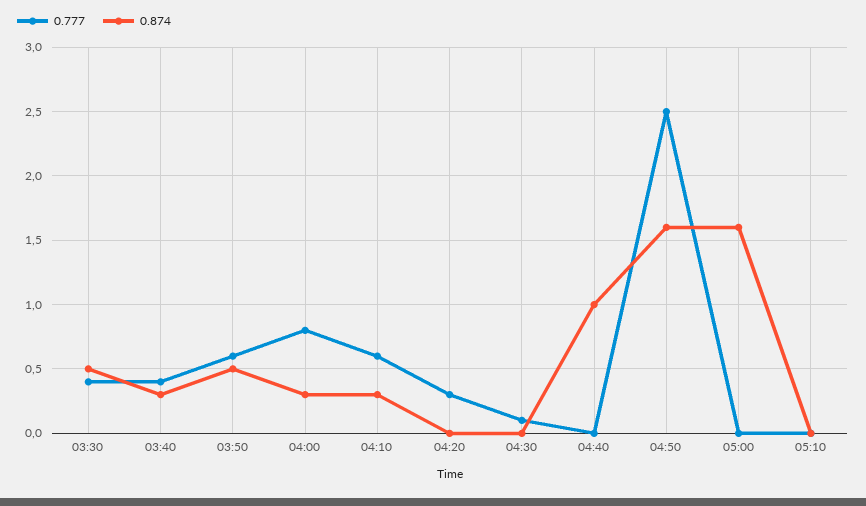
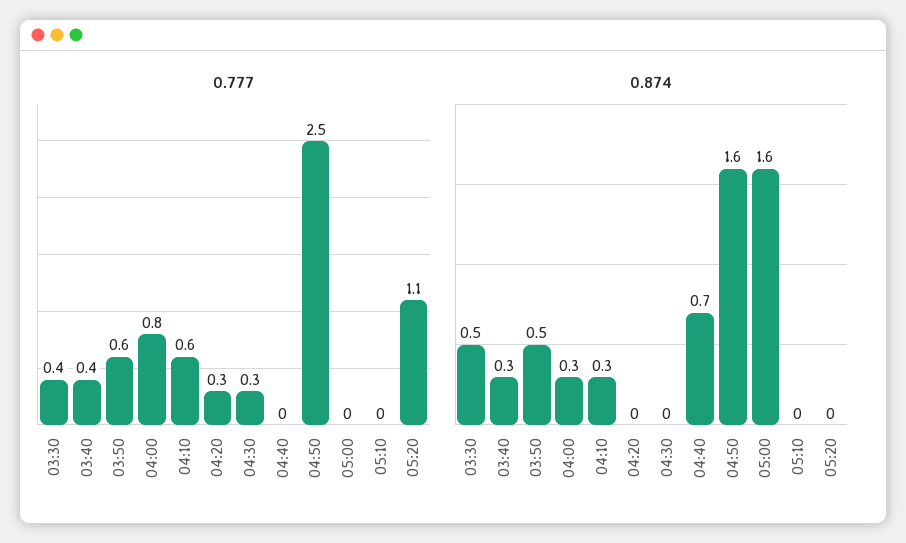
0.777, 04:30: 0.1 -> 0.3
0.874, 04:40: 1 -> 0.7
0.777, 05:20: none -> 1.1
0.874, 05:20: none -> 0

